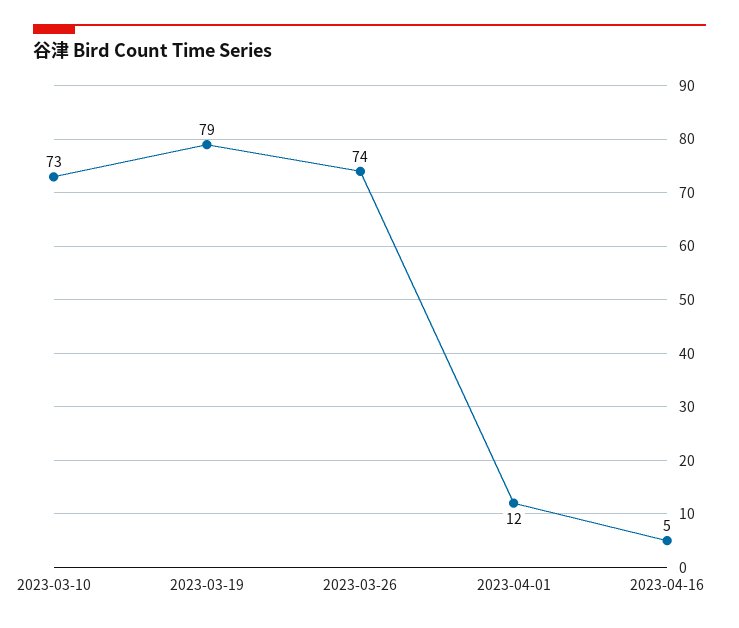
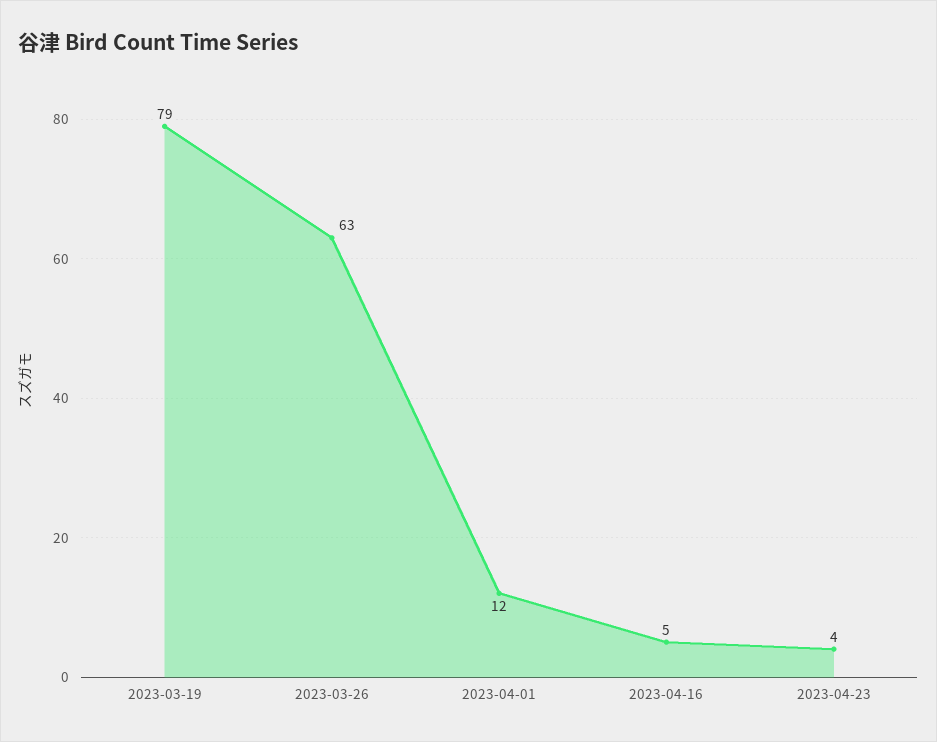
2023-03-10: 73 -> none
2023-03-26: 74 -> 63
2023-04-23: none -> 4

